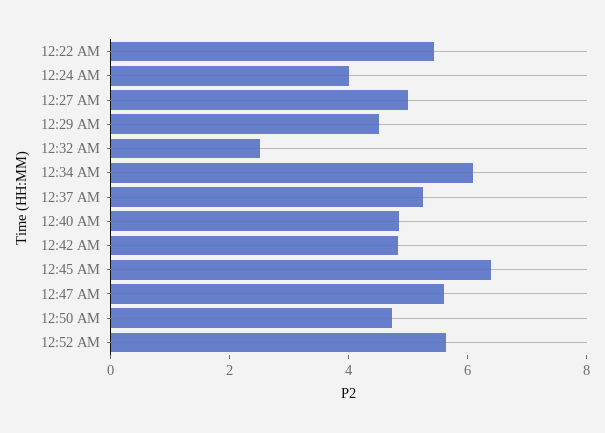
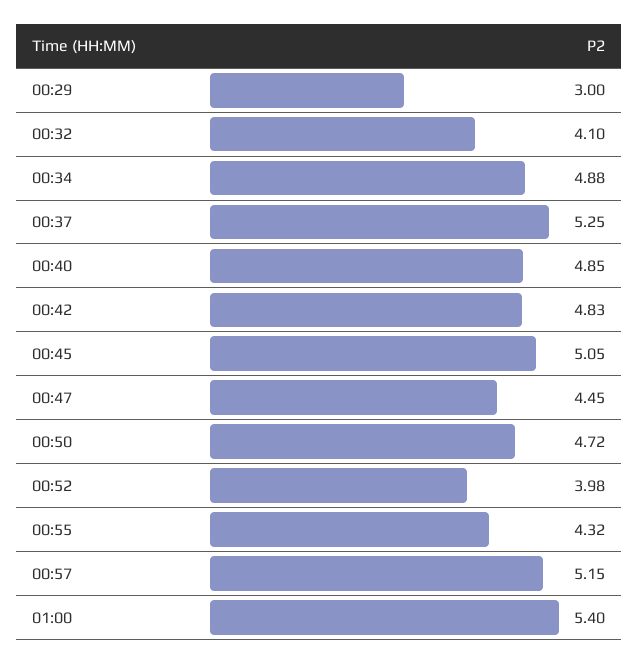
12:22 AM: 5.5 -> none
12:24 AM: 4 -> none
12:27 AM: 5 -> none
12:29 AM: 4.5 -> 3
12:32 AM: 2.5 -> 4.1
12:34 AM: 6 -> 4.88
12:45 AM: 6.5 -> 5.05
12:47 AM: 5.5 -> 4.45
12:52 AM: 5.5 -> 3.98
00:55: none -> 4.32
00:57: none -> 5.15
01:00: none -> 5.4

